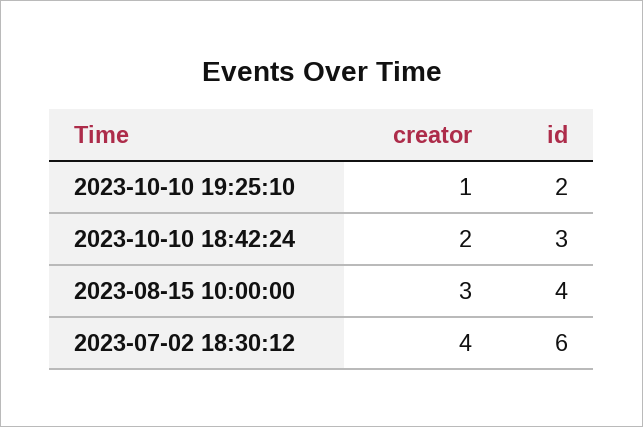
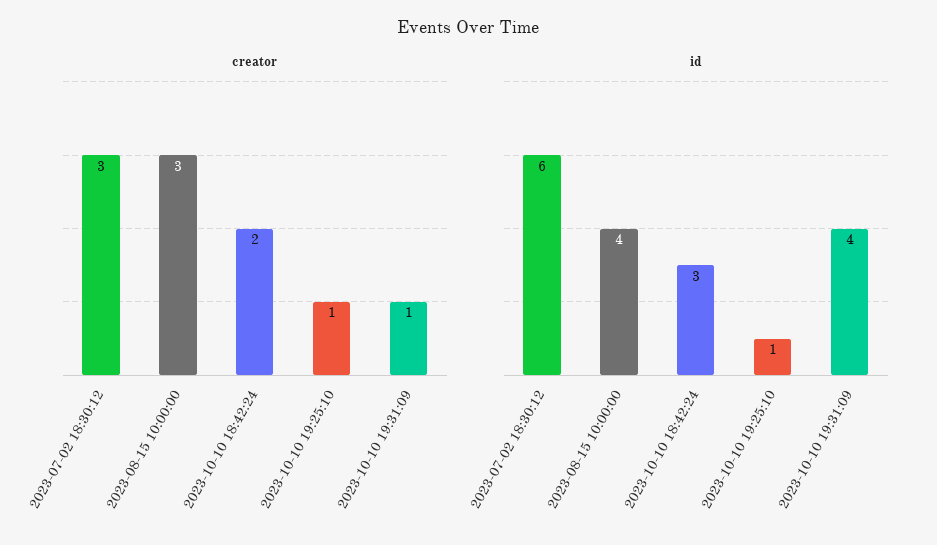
id, 2023-10-10 19:25:10: 2 -> 1
creator, 2023-07-02 18:30:12: 4 -> 3
creator, 2023-10-10 19:31:09: none -> 1
id, 2023-10-10 19:31:09: none -> 4

